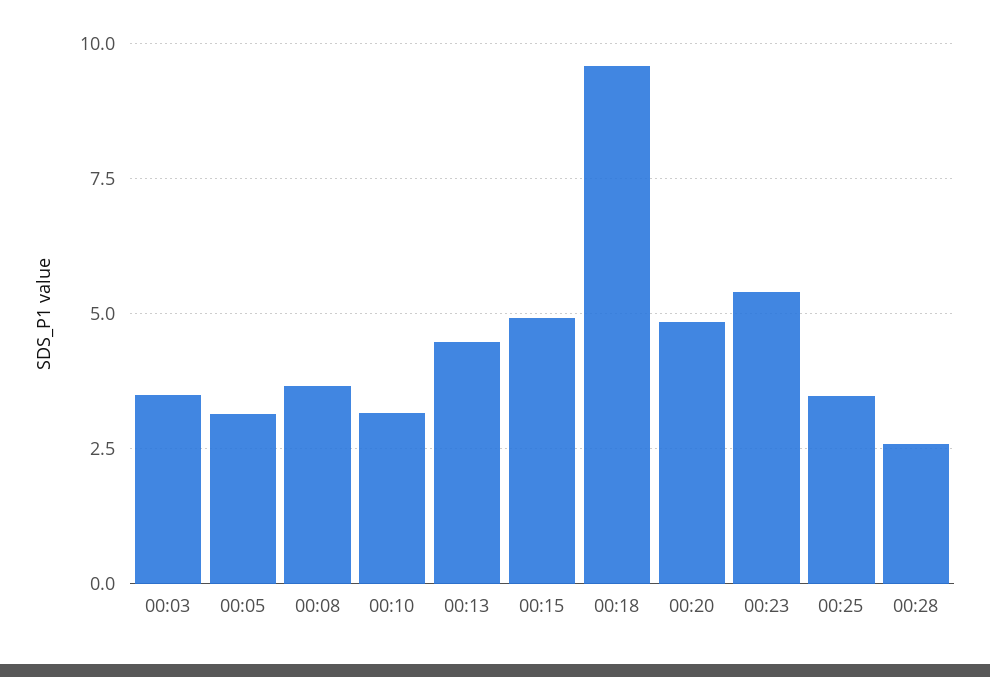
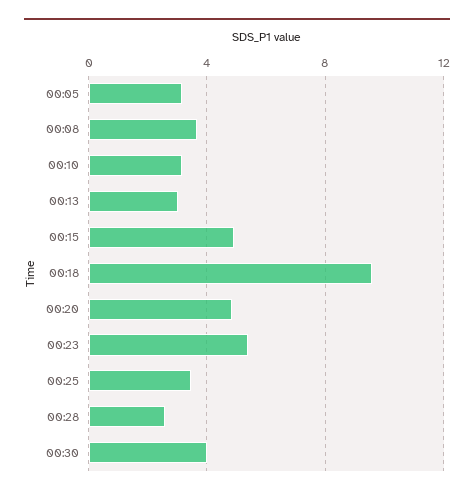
00:03: 3.5 -> none
00:13: 4.5 -> 3
00:30: none -> 4

